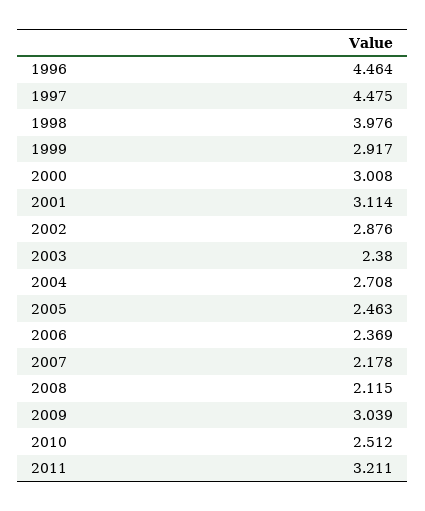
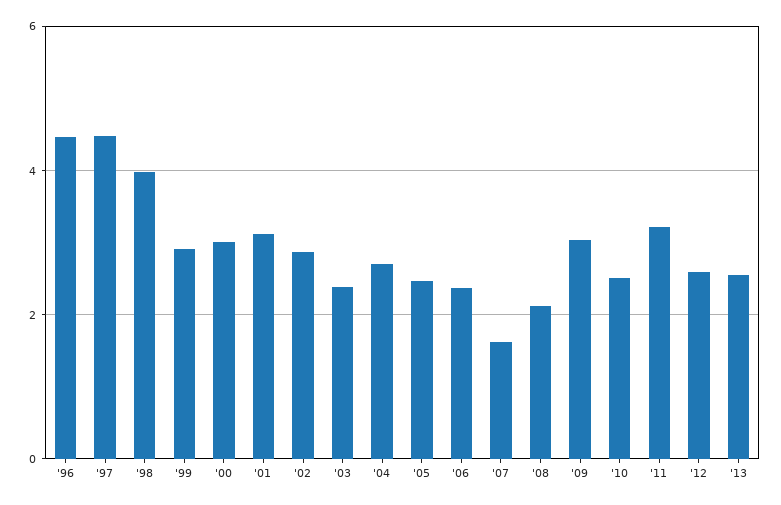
2007: 2.178 -> 1.6
'12: none -> 2.6
'13: none -> 2.6

